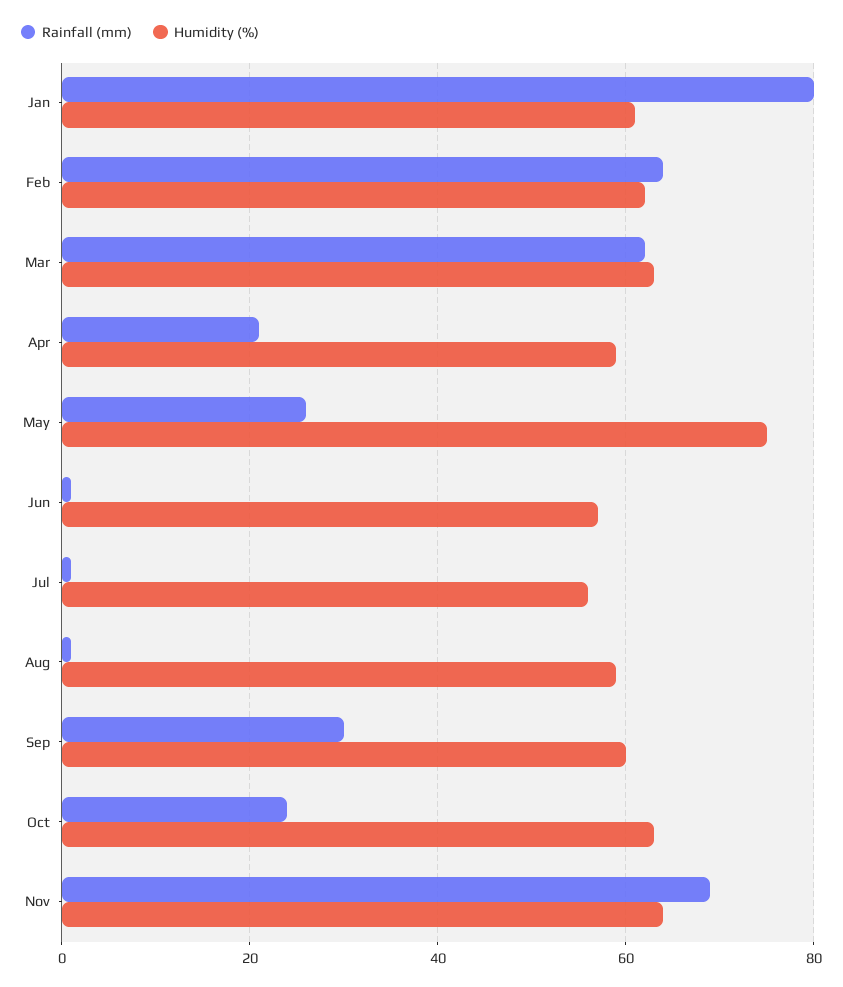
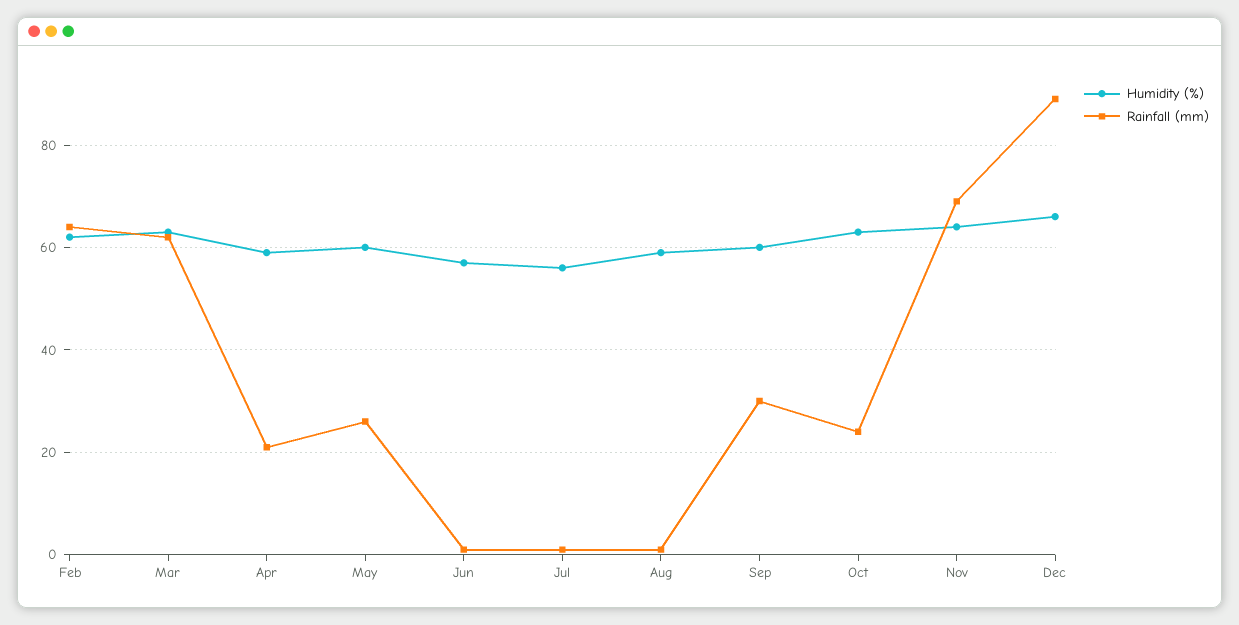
Rainfall (mm), Jan: 80 -> none
Humidity (%), Jan: 60 -> none
Humidity (%), May: 75 -> 60
Humidity (%), Dec: none -> 65
Rainfall (mm), Dec: none -> 90

